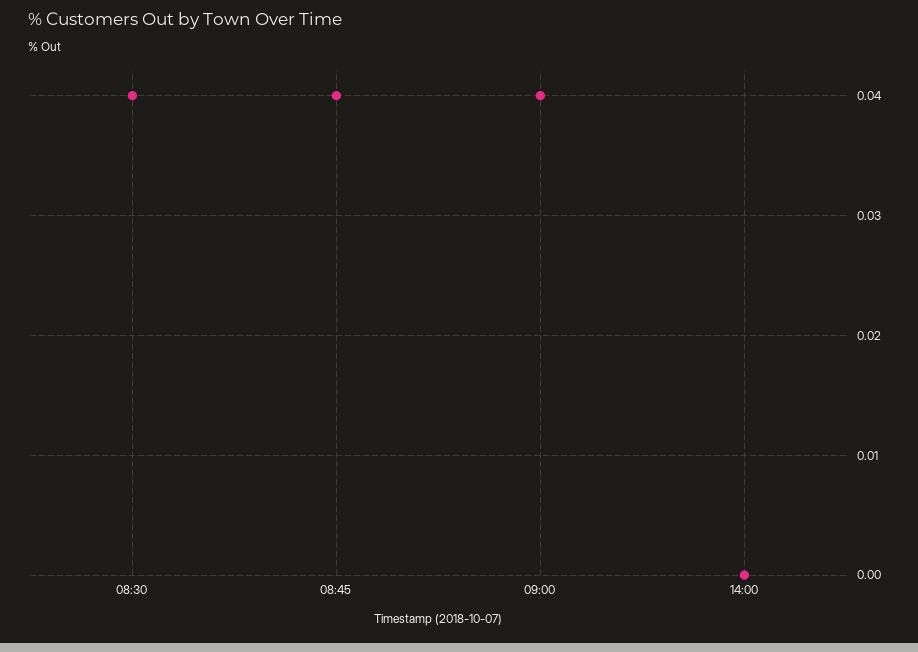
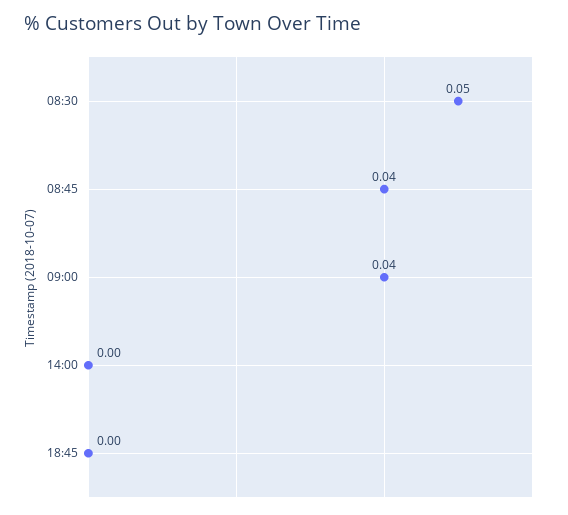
08:30: 0.04 -> 0.05
18:45: none -> 0

